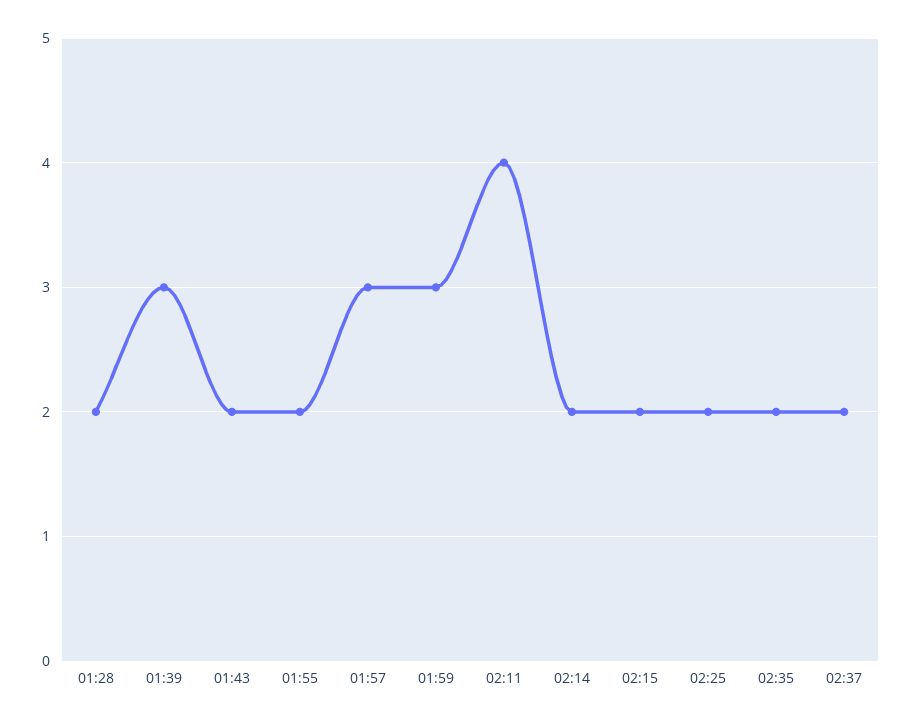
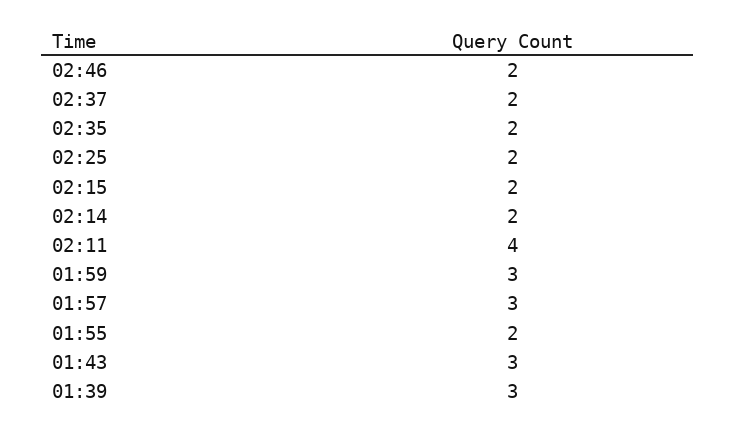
01:28: 2 -> none
01:43: 2 -> 3
02:46: none -> 2

